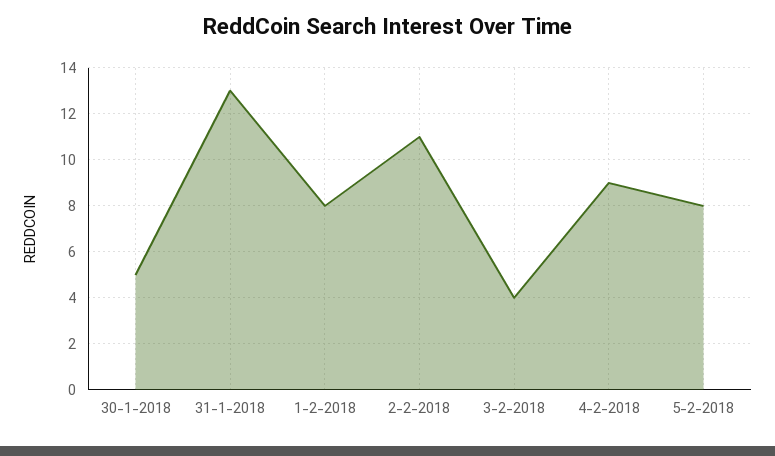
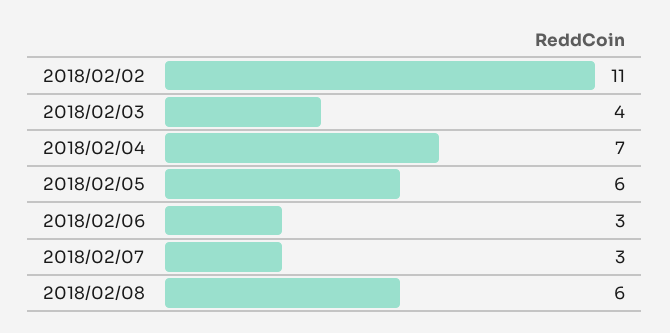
30-1-2018: 5 -> none
31-1-2018: 13 -> none
1-2-2018: 8 -> none
4-2-2018: 9 -> 7
5-2-2018: 8 -> 6
2018/02/06: none -> 3
2018/02/07: none -> 3
2018/02/08: none -> 6

